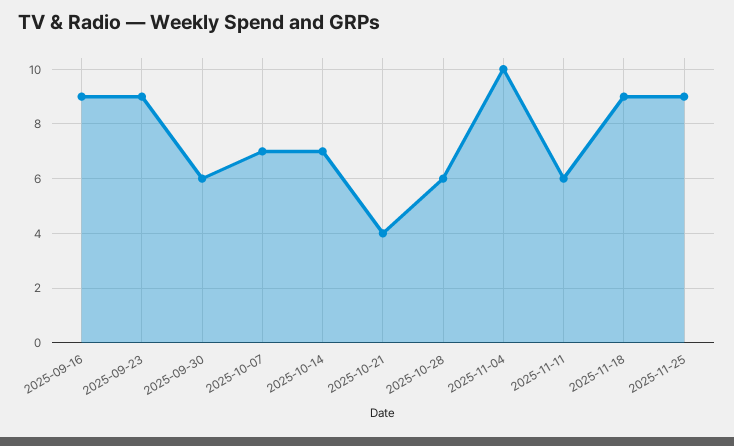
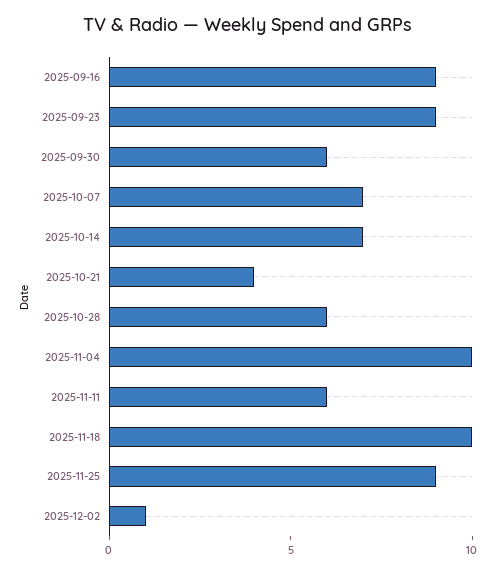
2025-11-18: 9 -> 10
2025-12-02: none -> 1

